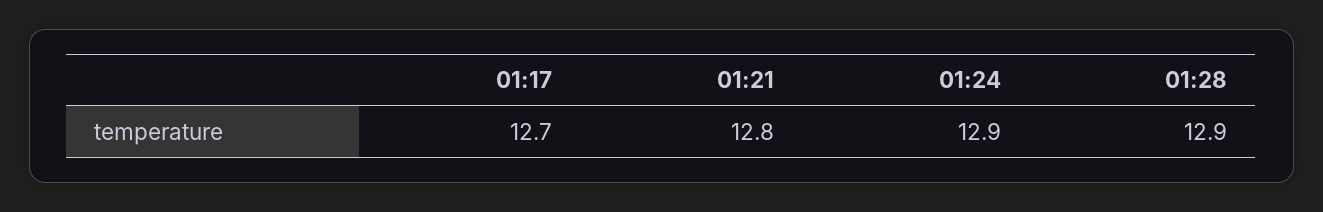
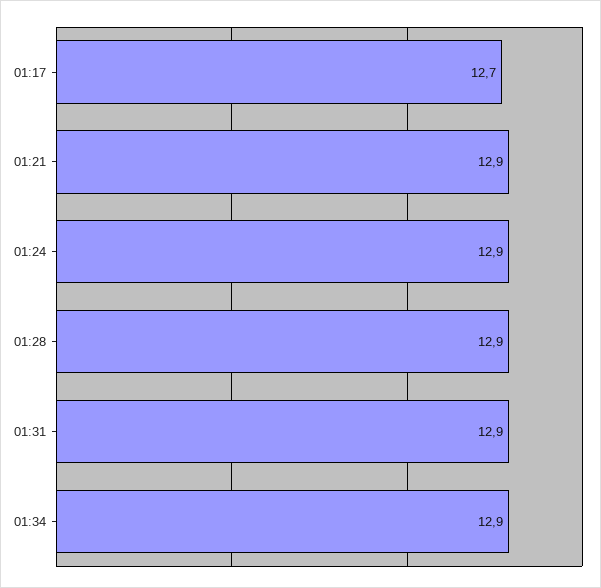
01:21: 12.8 -> 12.9
01:31: none -> 12.9
01:34: none -> 12.9

